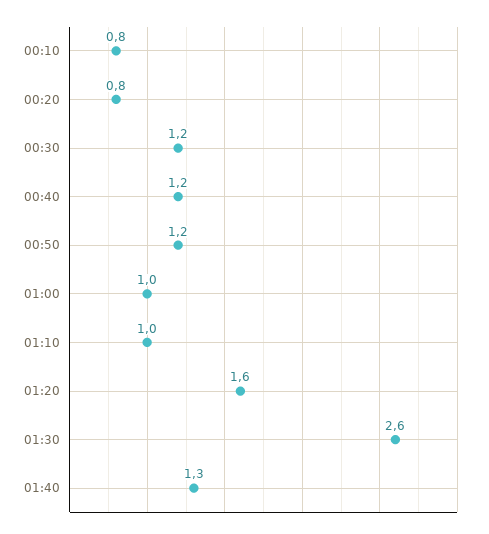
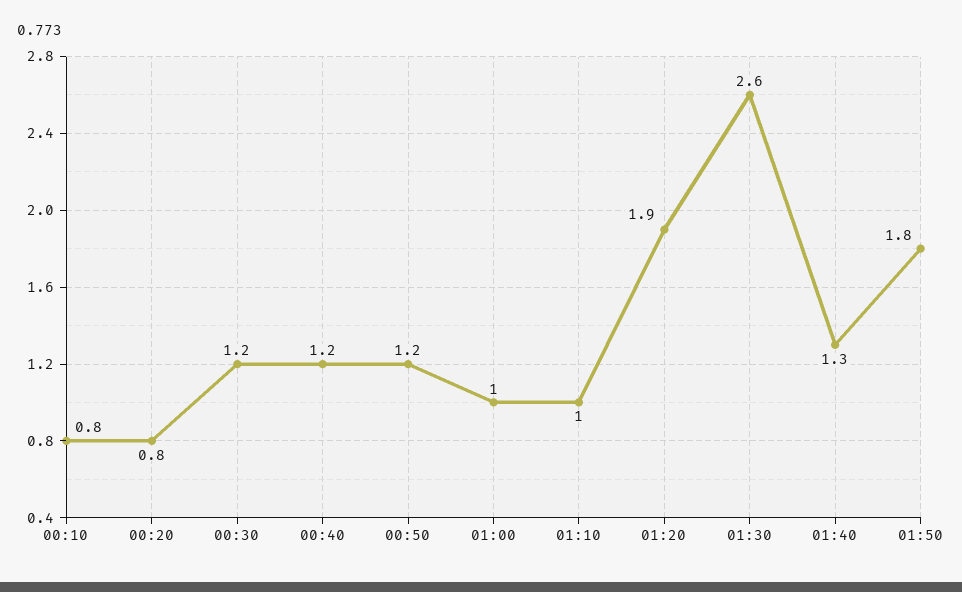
01:20: 1.6 -> 1.9
01:50: none -> 1.8

